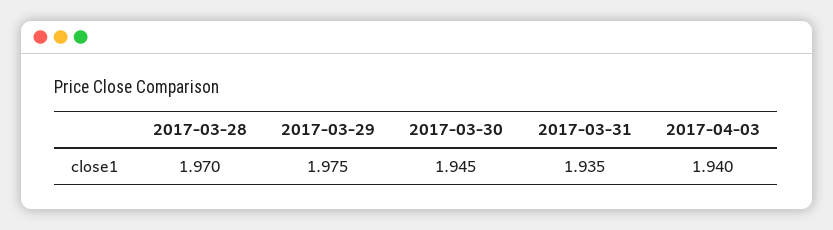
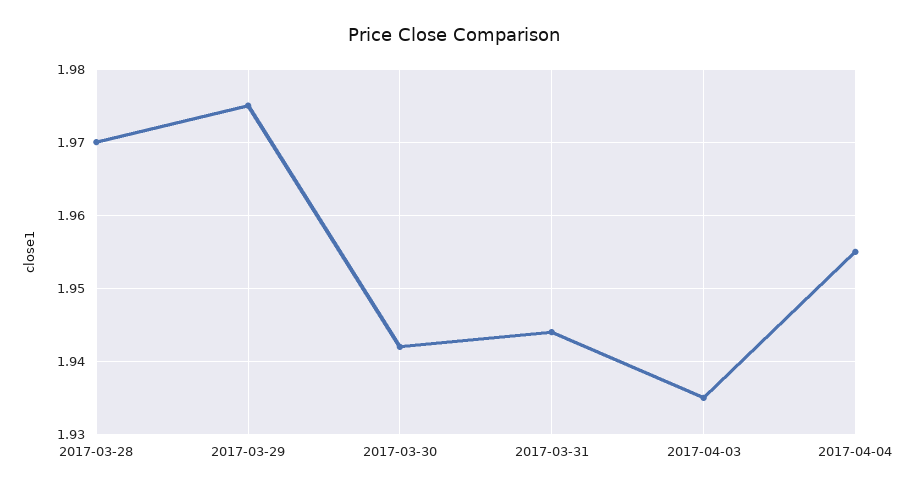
2017-03-30: 1.945 -> 1.942
2017-03-31: 1.935 -> 1.944
2017-04-03: 1.94 -> 1.935
2017-04-04: none -> 1.955

